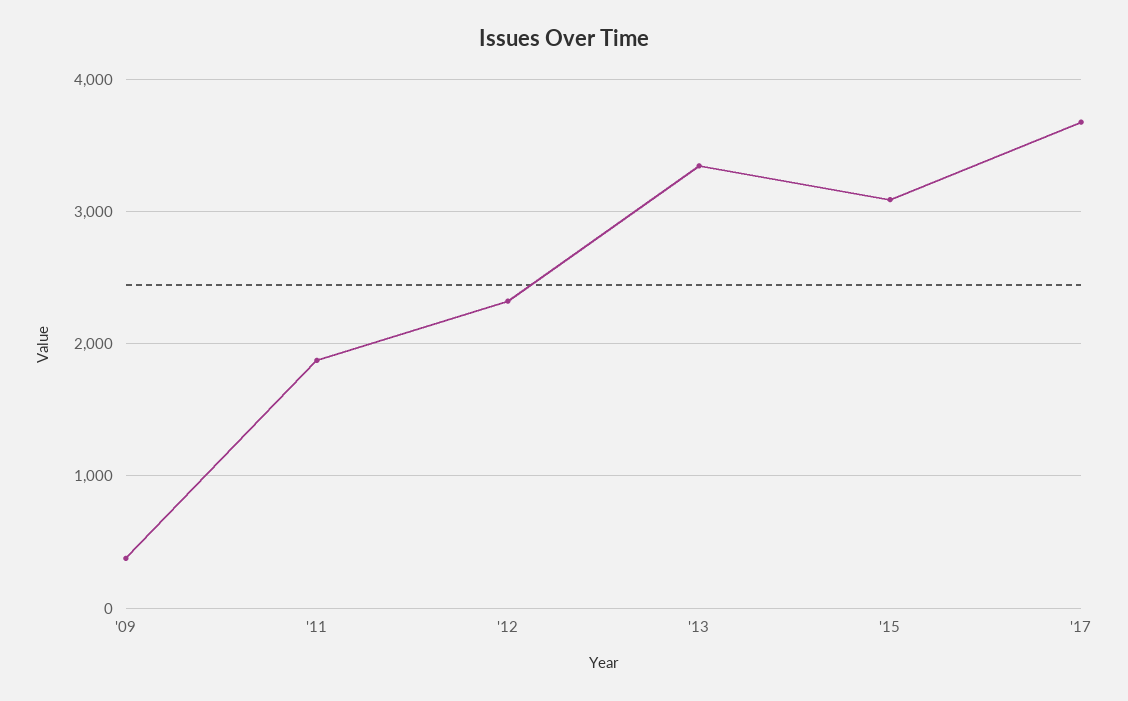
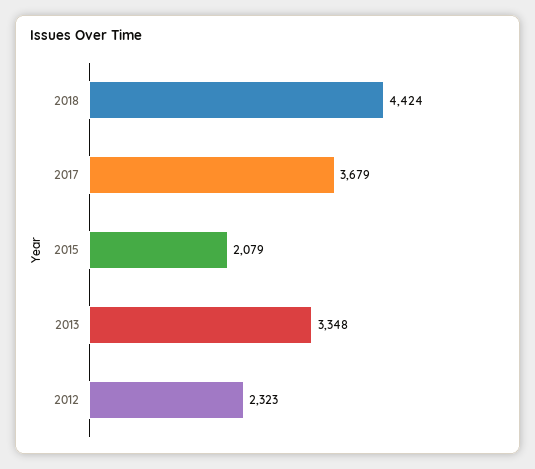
'09: 400 -> none
'11: 1900 -> none
'15: 3100 -> 2079
2018: none -> 4424

